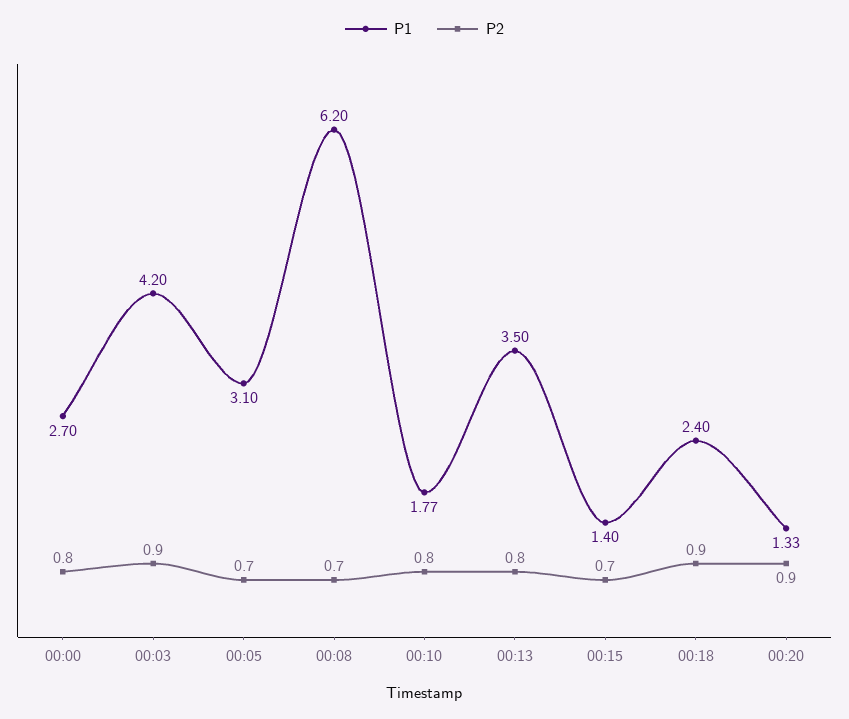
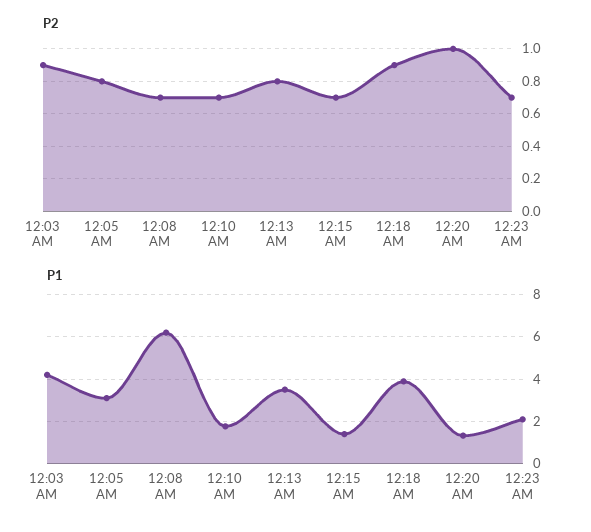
P1, 00:00: 2.7 -> none
P2, 00:00: 0.8 -> none
P2, 00:05: 0.7 -> 0.8
P2, 00:10: 0.8 -> 0.7
P1, 00:18: 2.4 -> 4
P2, 00:20: 0.9 -> 1
P2, 12:23 AM: none -> 0.7
P1, 12:23 AM: none -> 2

